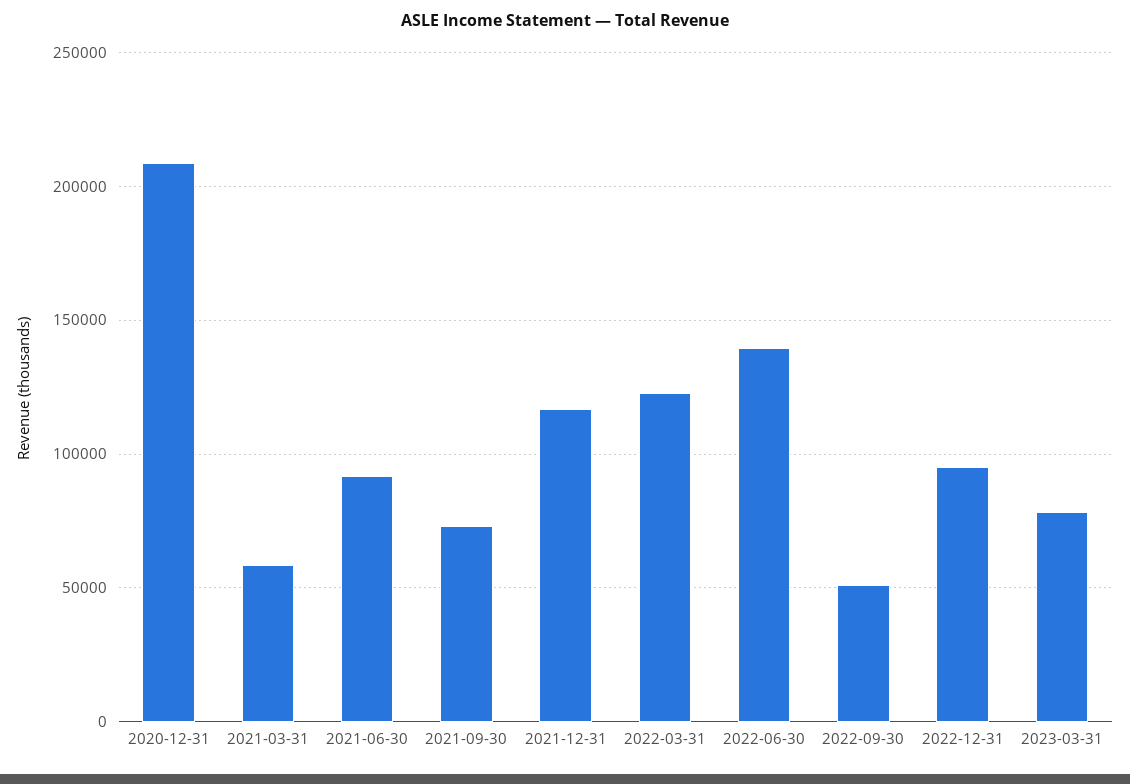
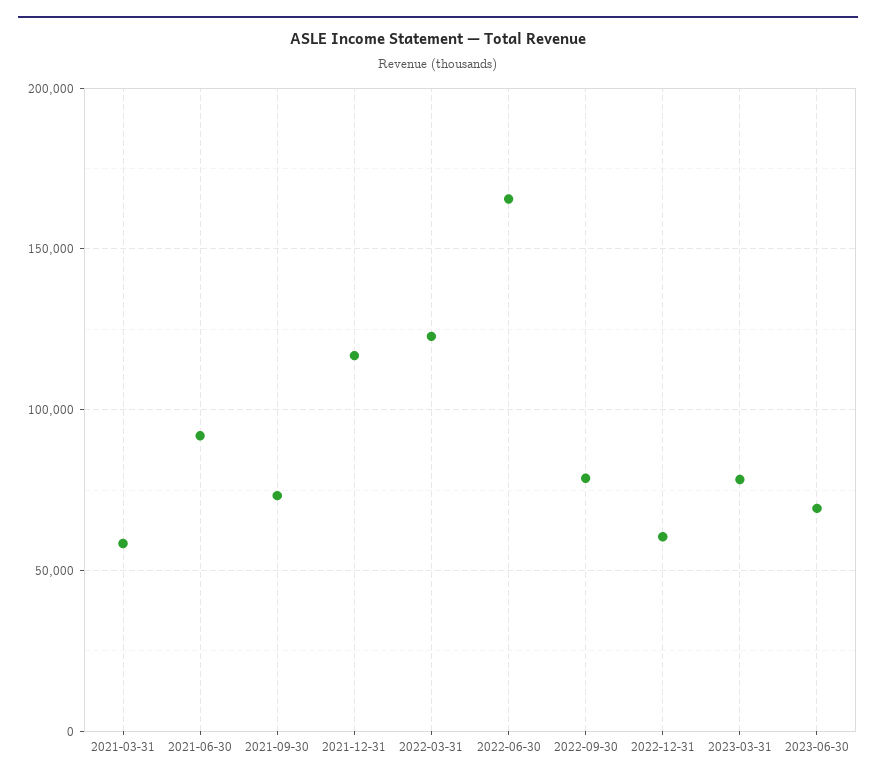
2020-12-31: 210000 -> none
2022-06-30: 140000 -> 165000
2022-09-30: 50000 -> 80000
2022-12-31: 95000 -> 60000
2023-06-30: none -> 70000

